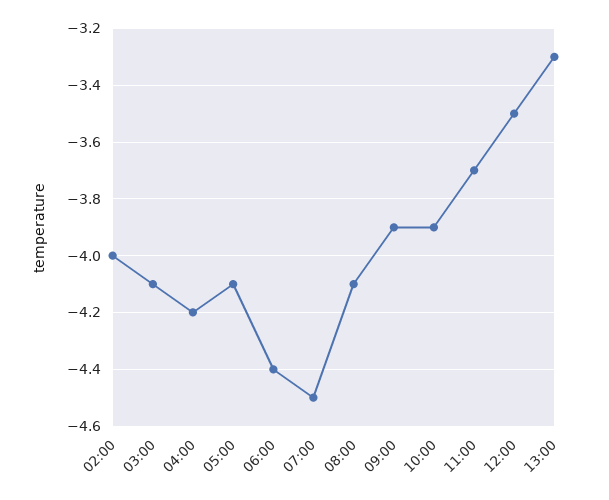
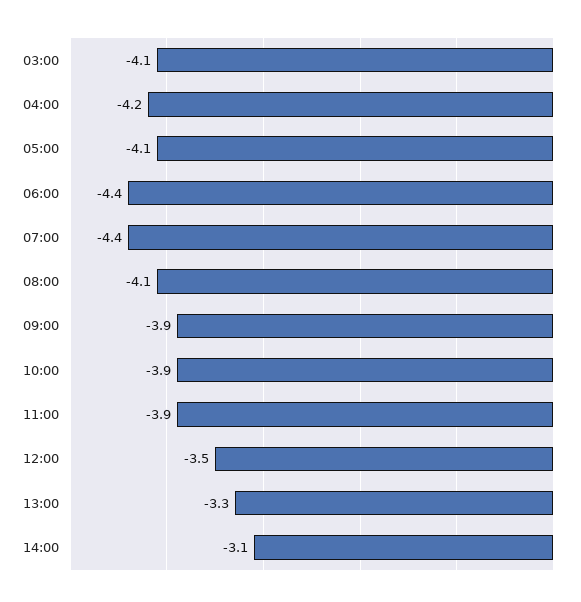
02:00: -4 -> none
07:00: -4.5 -> -4.4
11:00: -3.7 -> -3.9
14:00: none -> -3.1

